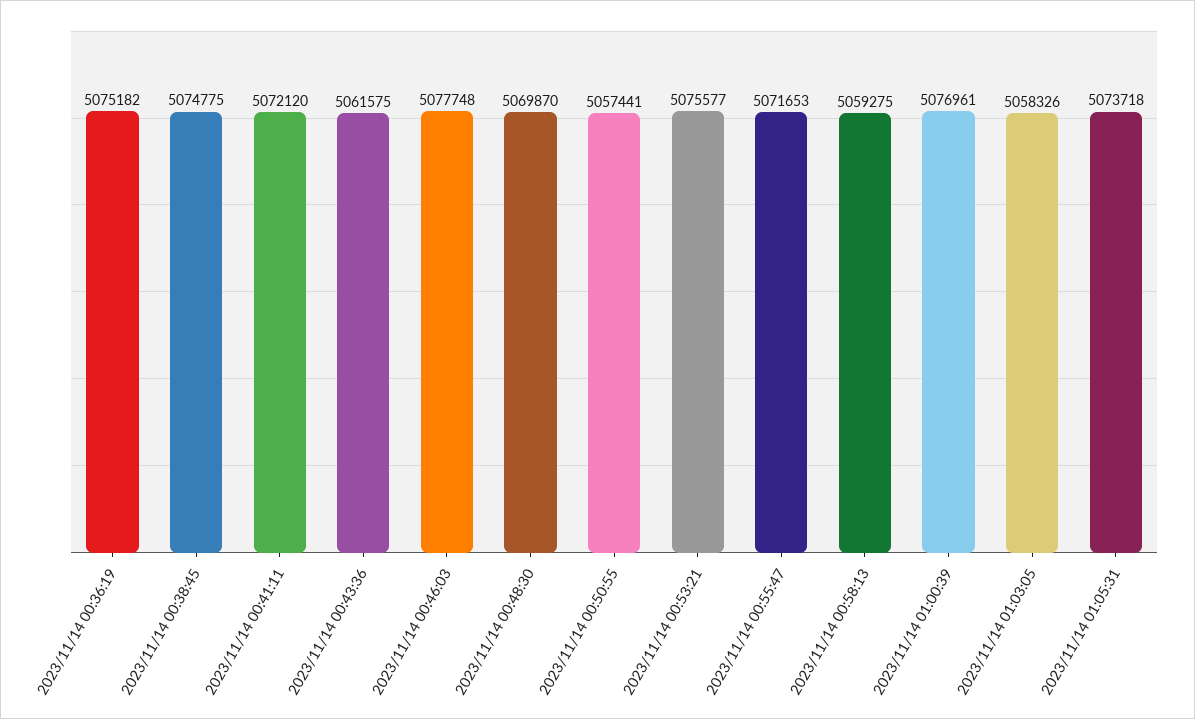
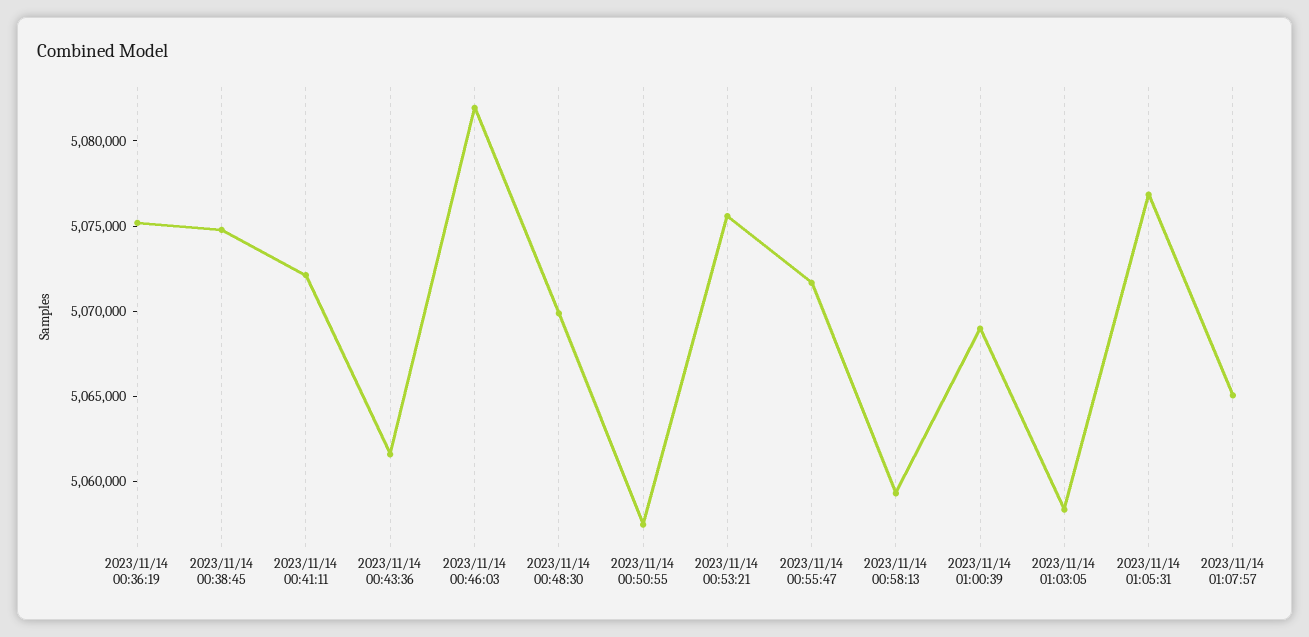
2023/11/14 00:46:03: 5077748 -> 5082000
2023/11/14 01:00:39: 5076961 -> 5069000
2023/11/14 01:05:31: 5073718 -> 5077000
2023/11/14 01:07:57: none -> 5065000

